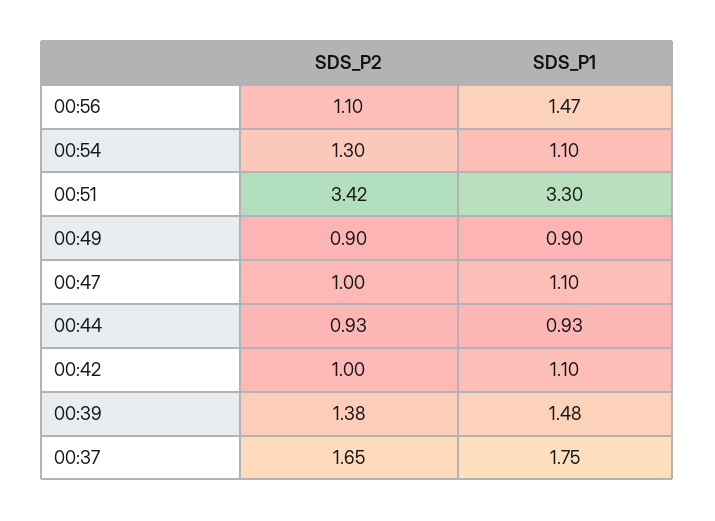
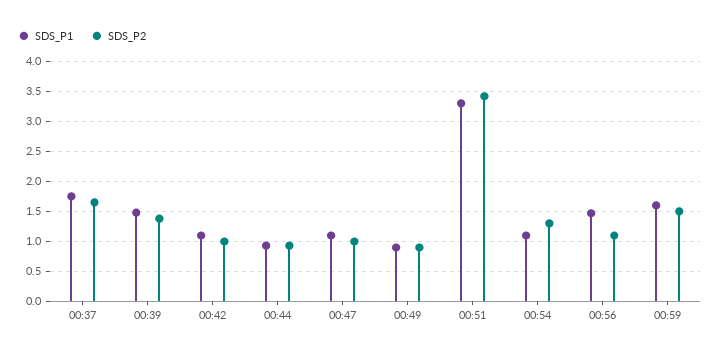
SDS_P1, 00:59: none -> 1.6
SDS_P2, 00:59: none -> 1.5

